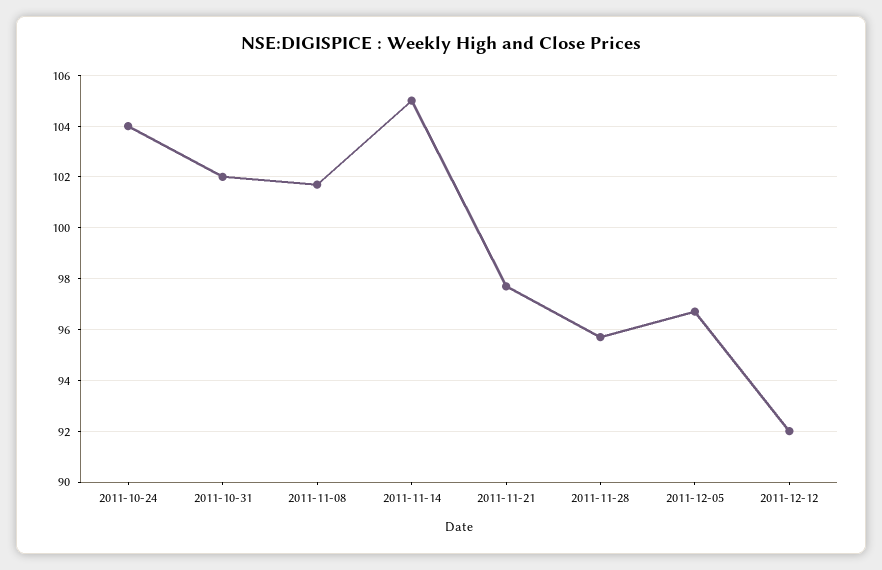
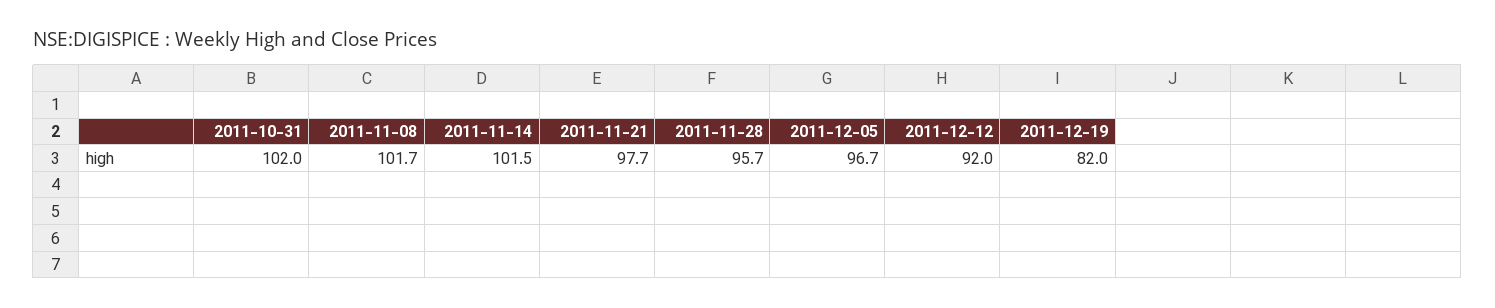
2011-10-24: 104 -> none
2011-11-14: 105 -> 101.5
2011-12-19: none -> 82

